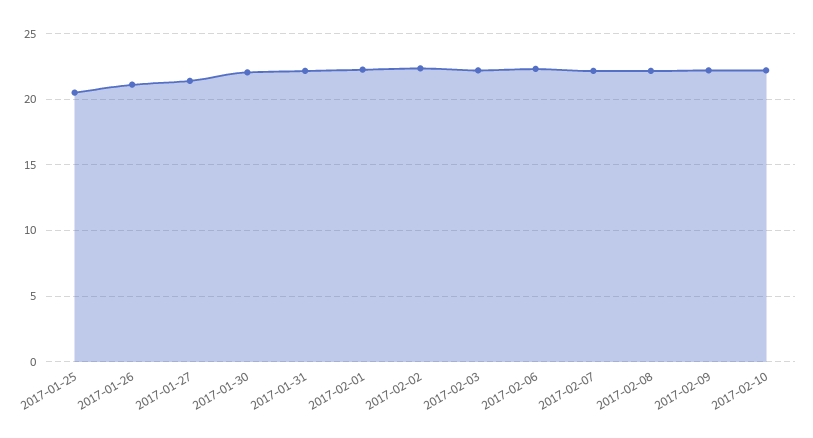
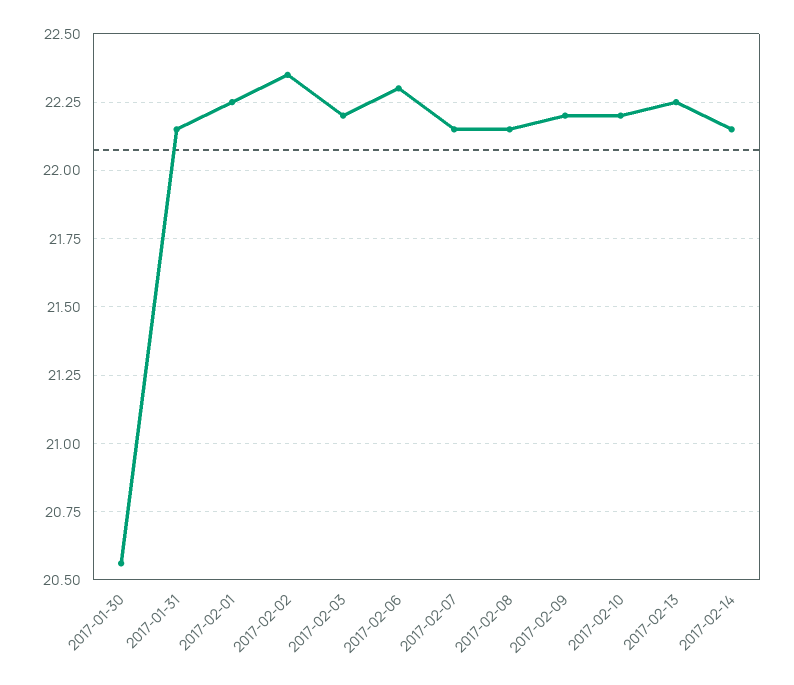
2017-01-25: 20.5 -> none
2017-01-26: 21 -> none
2017-01-27: 21.5 -> none
2017-01-30: 22 -> 20.55
2017-02-13: none -> 22.25
2017-02-14: none -> 22.15

